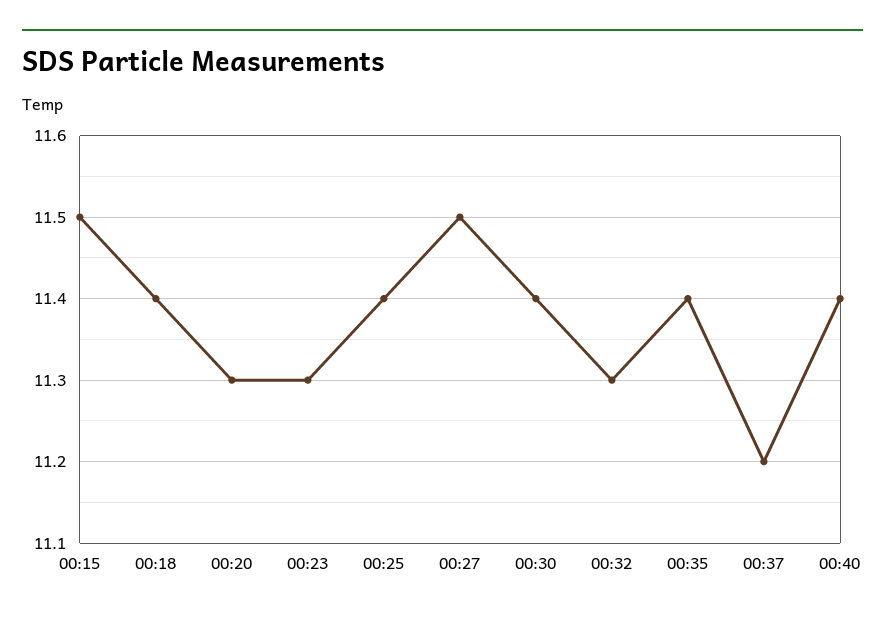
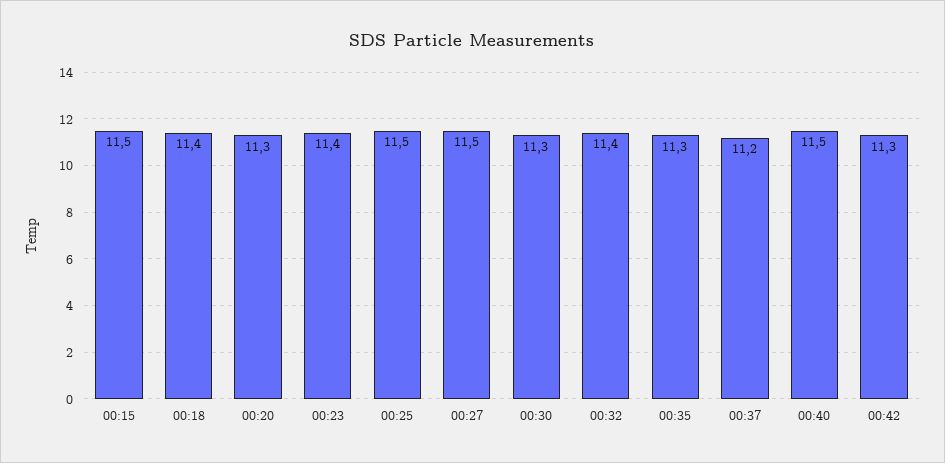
00:23: 11.3 -> 11.4
00:25: 11.4 -> 11.5
00:30: 11.4 -> 11.3
00:32: 11.3 -> 11.4
00:35: 11.4 -> 11.3
00:40: 11.4 -> 11.5
00:42: none -> 11.3

